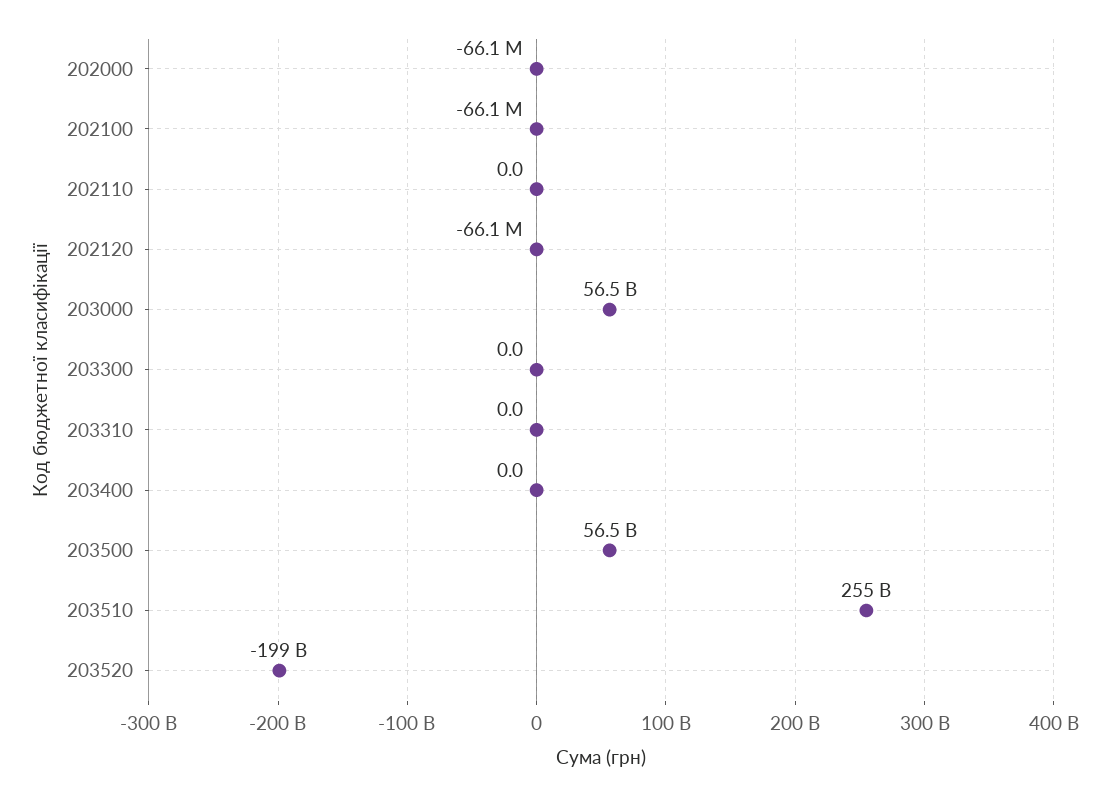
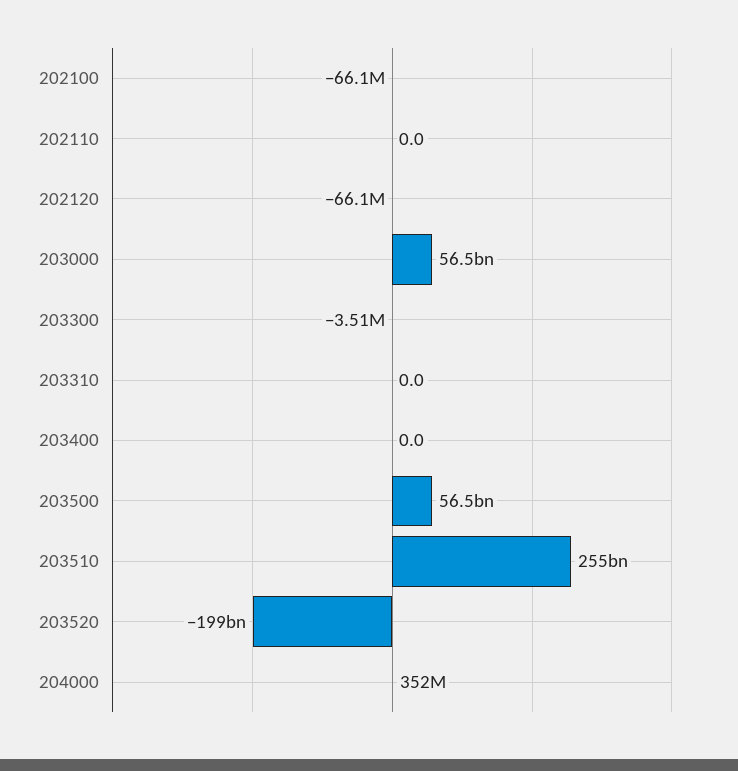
202000: -66100000 -> none
203300: 0 -> -3510000
204000: none -> 352000000

